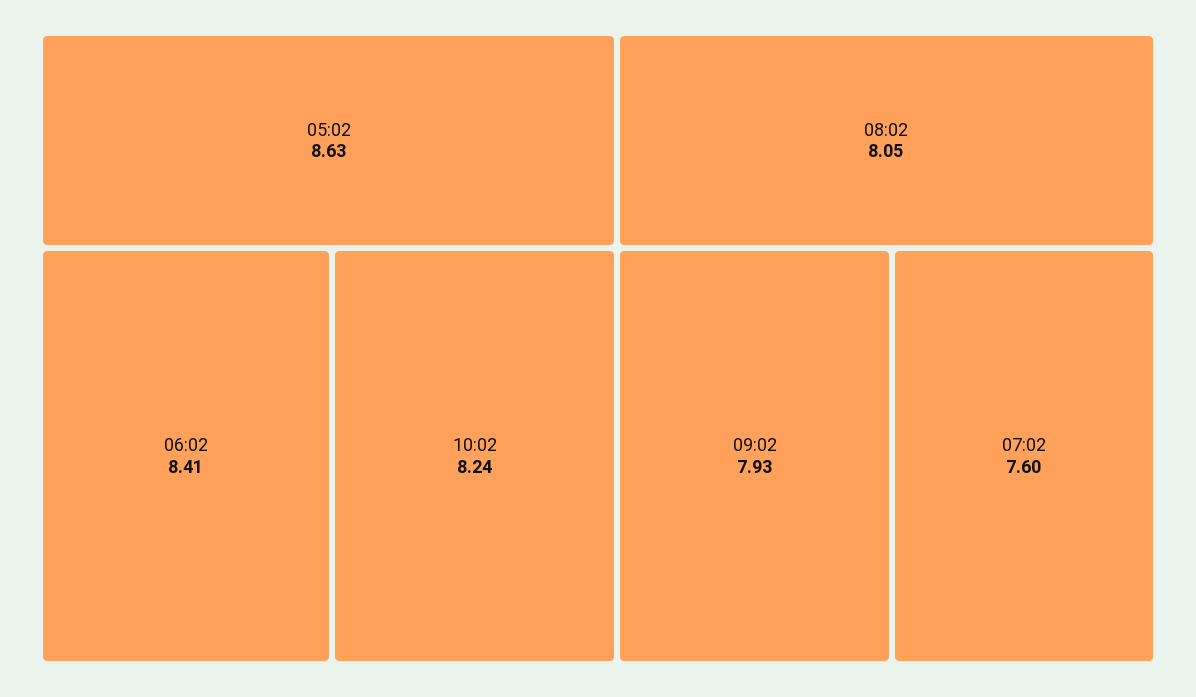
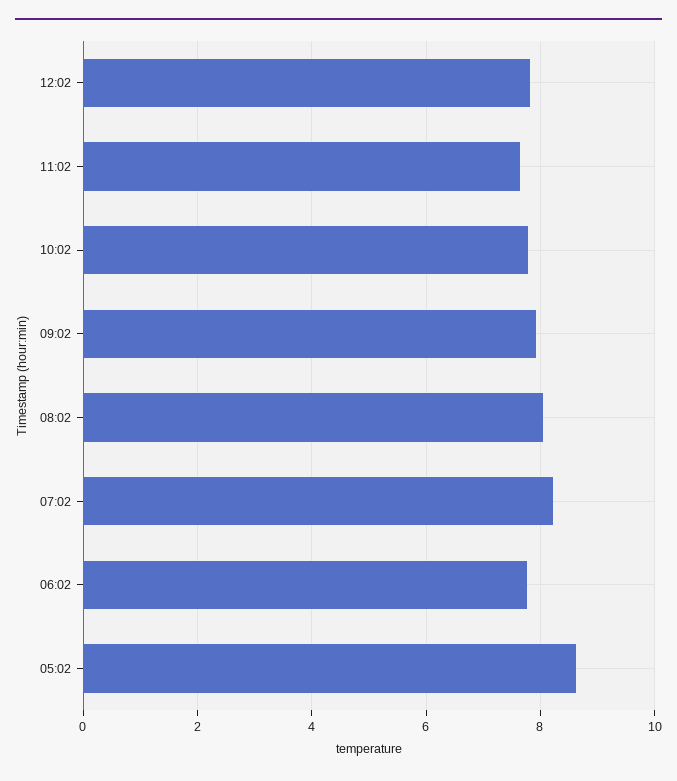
06:02: 8.41 -> 7.8
10:02: 8.24 -> 7.8
07:02: 7.6 -> 8.2
12:02: none -> 7.8
11:02: none -> 7.6

